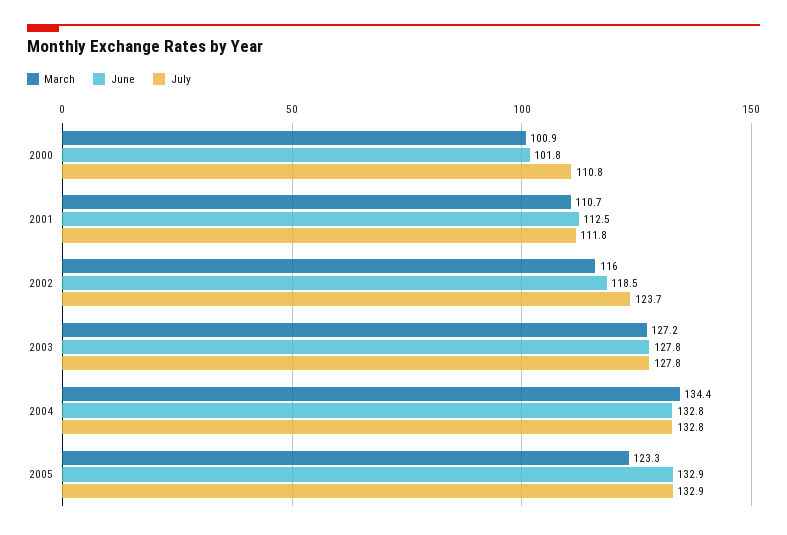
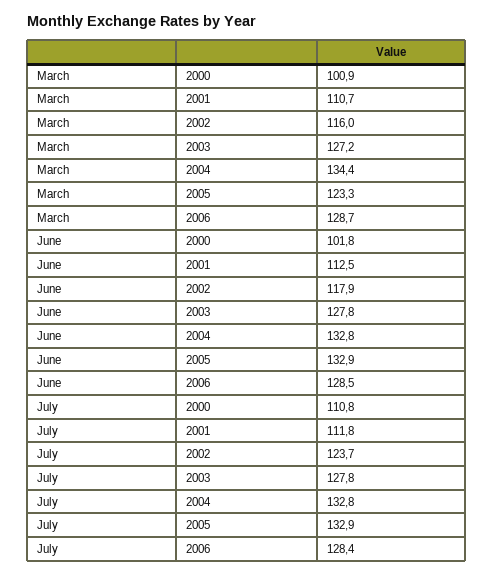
June, 2002: 118.5 -> 117.9
March, 2006: none -> 128.7
June, 2006: none -> 128.5
July, 2006: none -> 128.4

